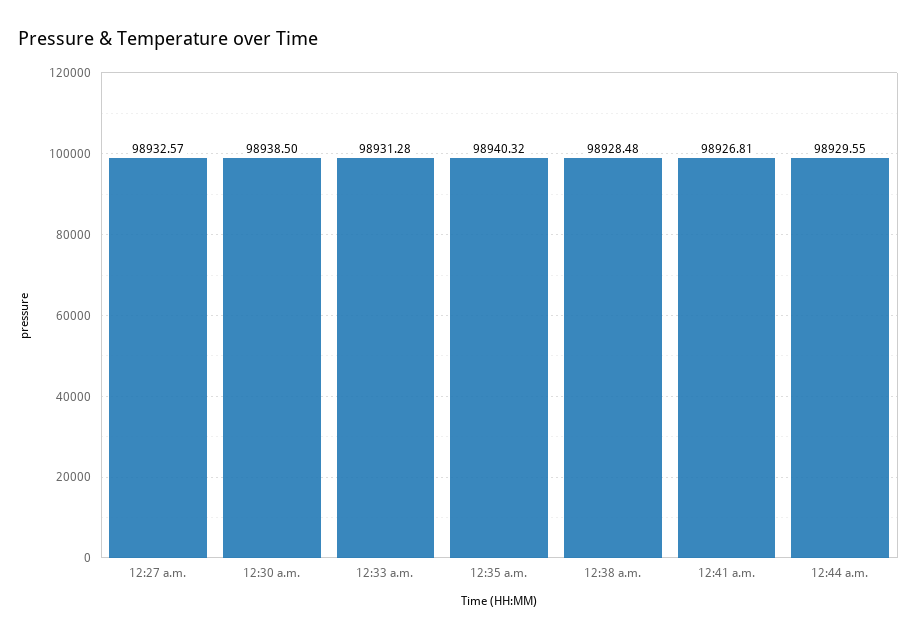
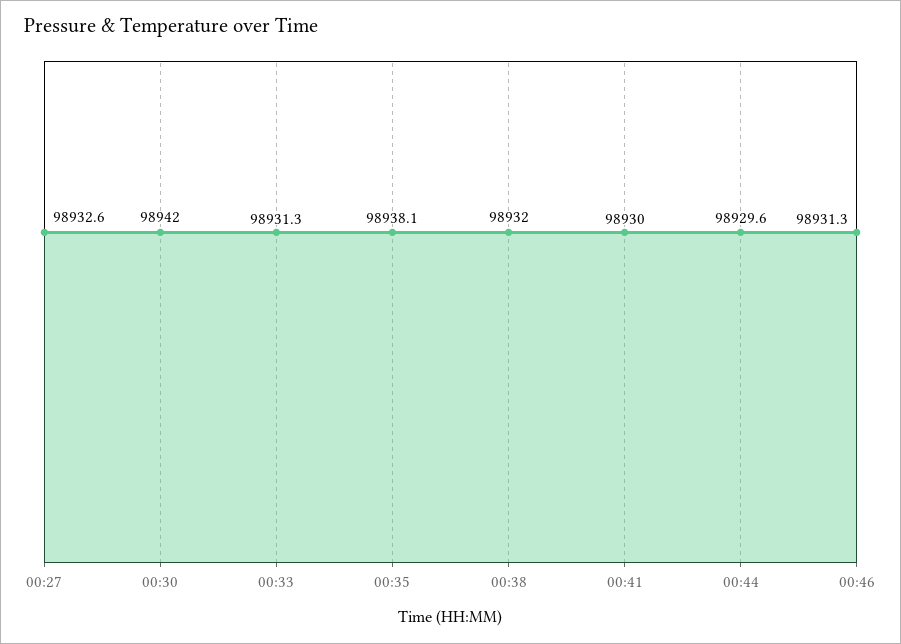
12:30 a.m.: 98938.5 -> 98942
12:35 a.m.: 98940.32 -> 98938.1
12:38 a.m.: 98928.48 -> 98932
12:41 a.m.: 98926.81 -> 98930
00:46: none -> 98931.3

